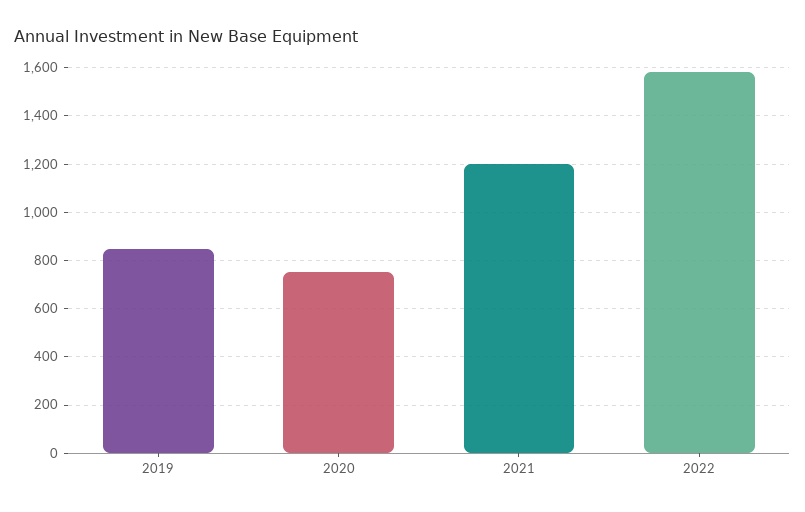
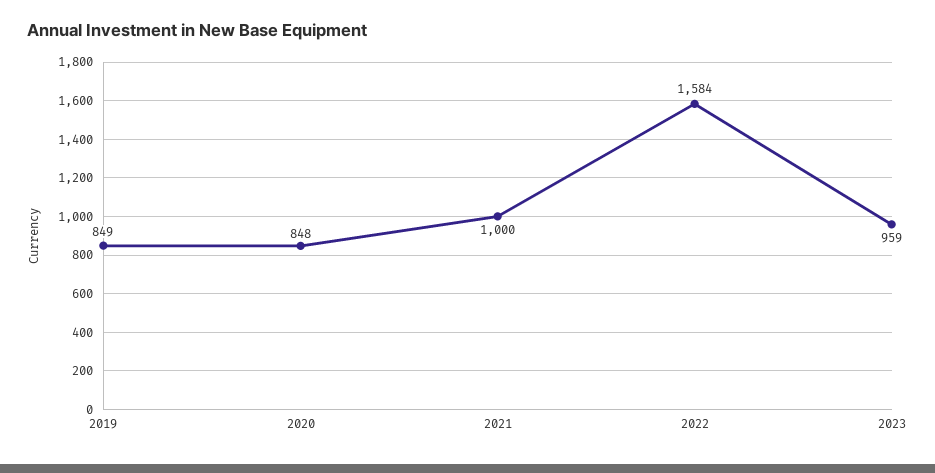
2020: 750 -> 848
2021: 1200 -> 1000
2023: none -> 959

